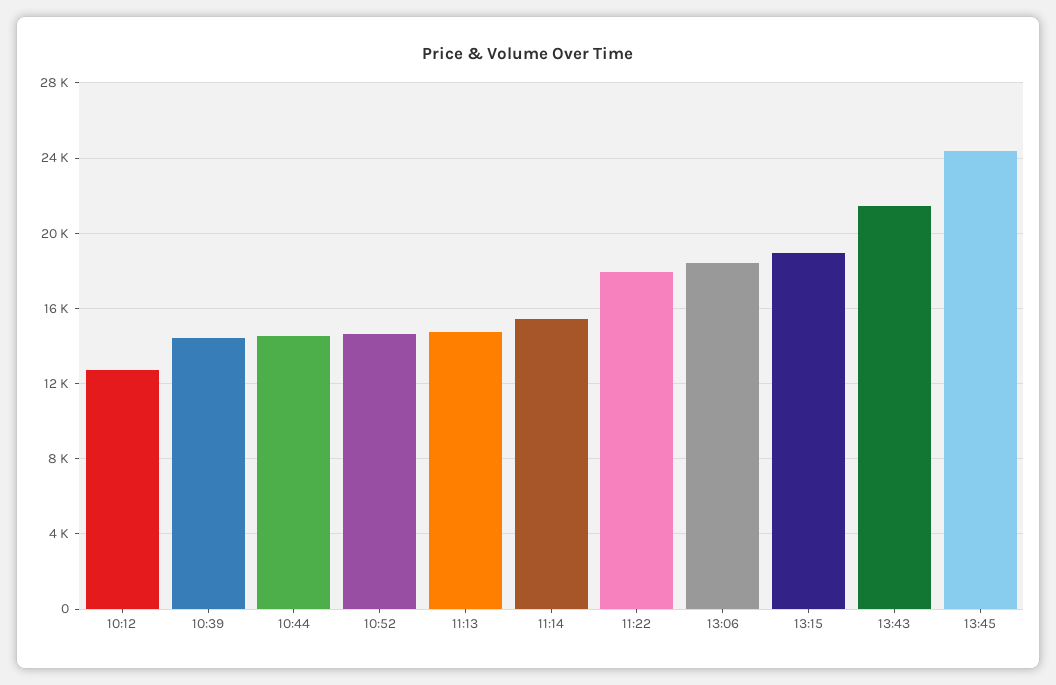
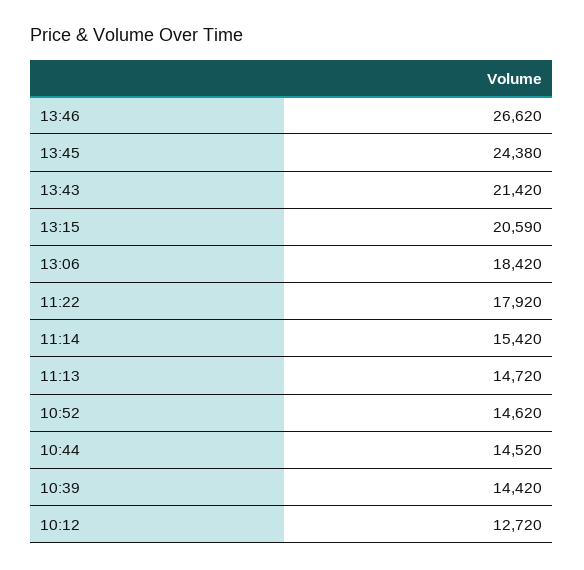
13:15: 19000 -> 20590
13:46: none -> 26620

